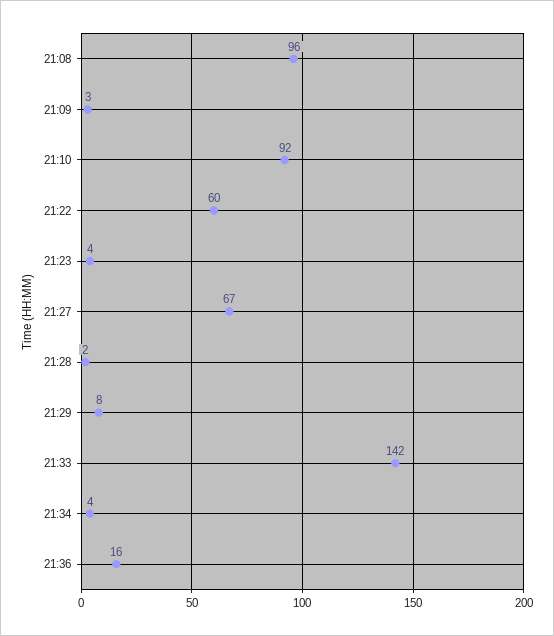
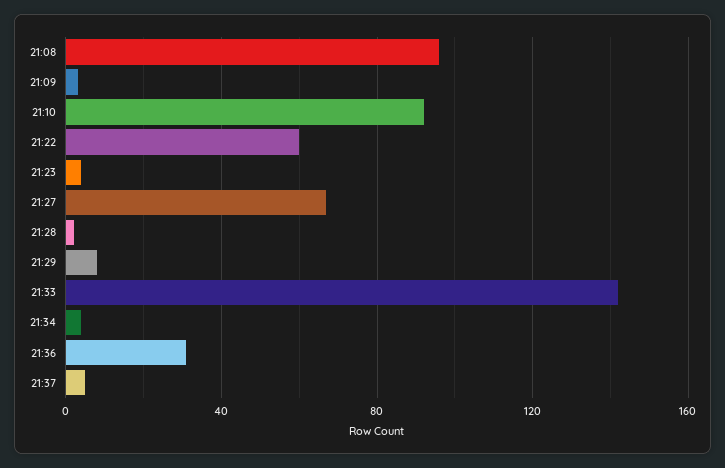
21:36: 16 -> 30
21:37: none -> 5

